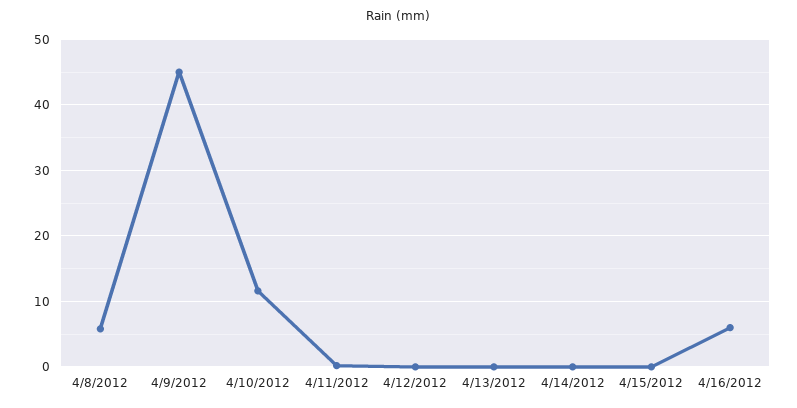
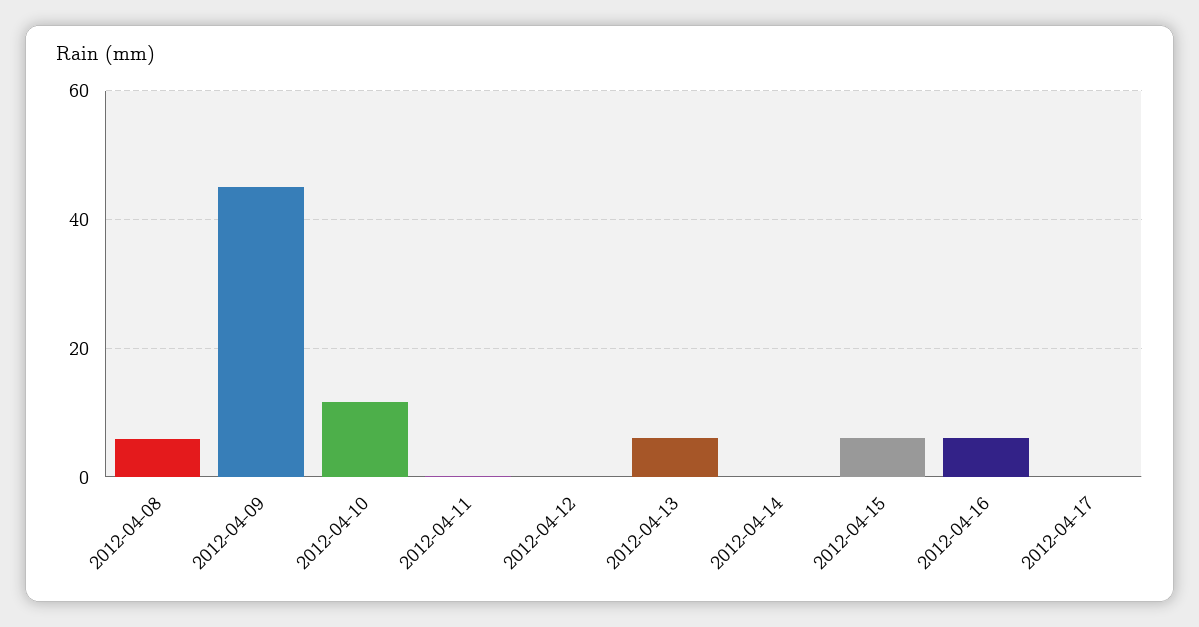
4/13/2012: 0 -> 6
4/15/2012: 0 -> 6
2012-04-17: none -> 0

